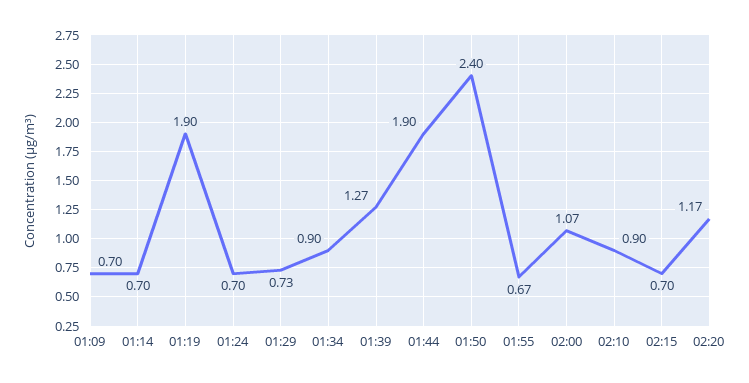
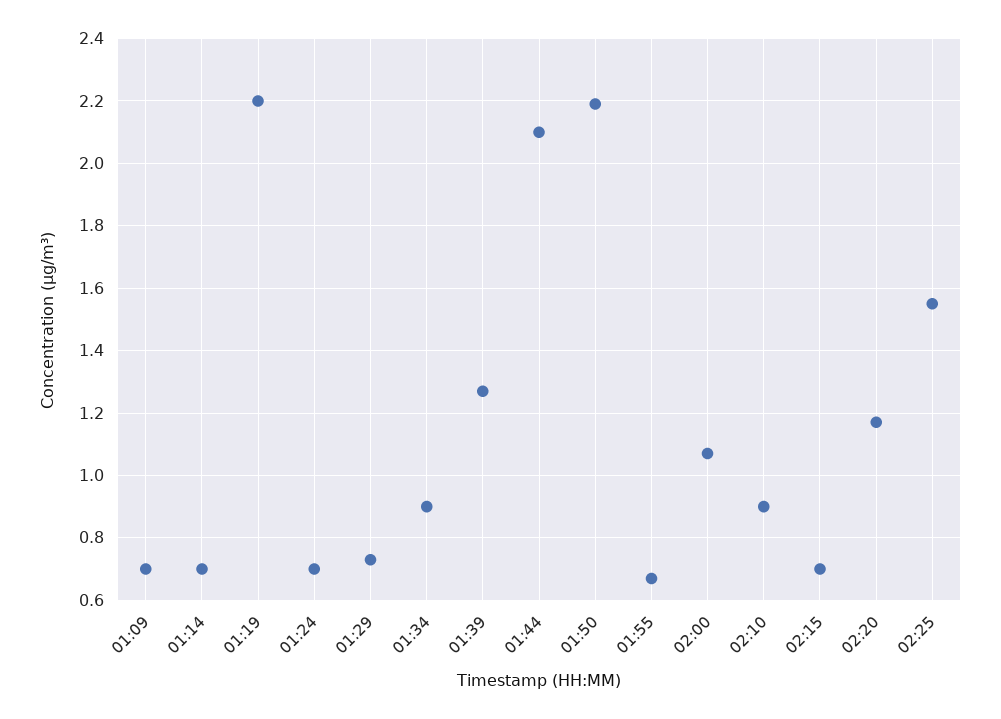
01:19: 1.9 -> 2.2
01:44: 1.9 -> 2.1
01:50: 2.4 -> 2.2
02:25: none -> 1.55

